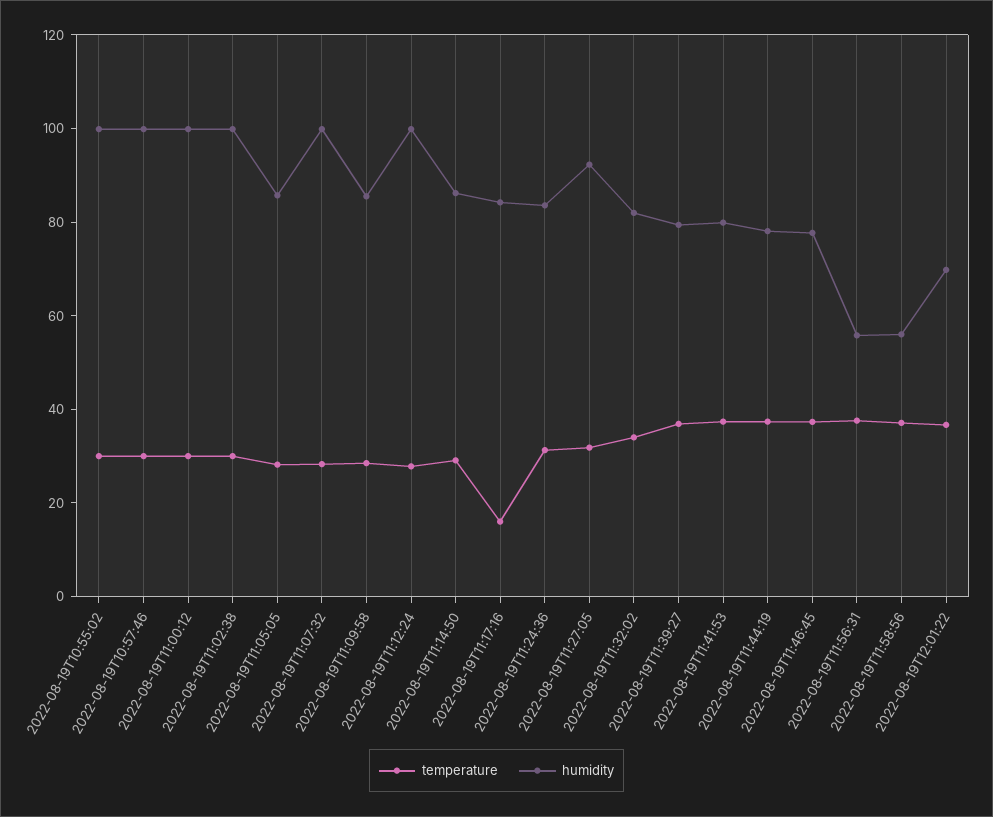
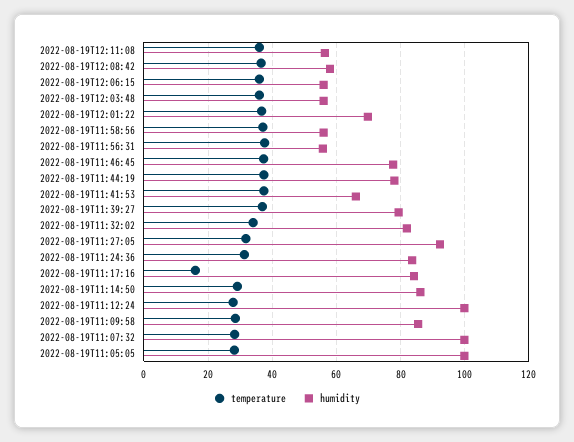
temperature, 2022-08-19T10:55:02: 30 -> none
humidity, 2022-08-19T10:55:02: 100 -> none
temperature, 2022-08-19T10:57:46: 30 -> none
humidity, 2022-08-19T10:57:46: 100 -> none
temperature, 2022-08-19T11:00:12: 30 -> none
humidity, 2022-08-19T11:00:12: 100 -> none
temperature, 2022-08-19T11:02:38: 30 -> none
humidity, 2022-08-19T11:02:38: 100 -> none
humidity, 2022-08-19T11:05:05: 85 -> 100
humidity, 2022-08-19T11:41:53: 80 -> 66
temperature, 2022-08-19T12:11:08: none -> 36
humidity, 2022-08-19T12:11:08: none -> 56
temperature, 2022-08-19T12:08:42: none -> 36
humidity, 2022-08-19T12:08:42: none -> 58
temperature, 2022-08-19T12:06:15: none -> 36
humidity, 2022-08-19T12:06:15: none -> 56
temperature, 2022-08-19T12:03:48: none -> 36
humidity, 2022-08-19T12:03:48: none -> 56

